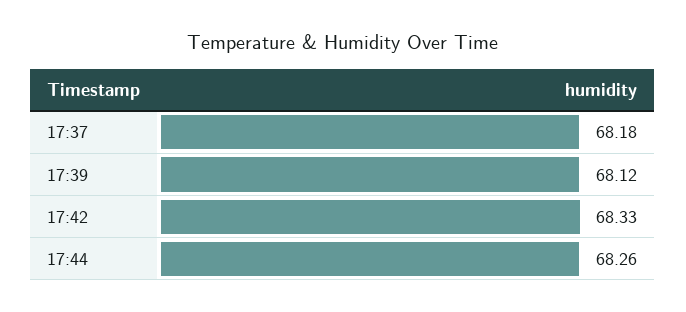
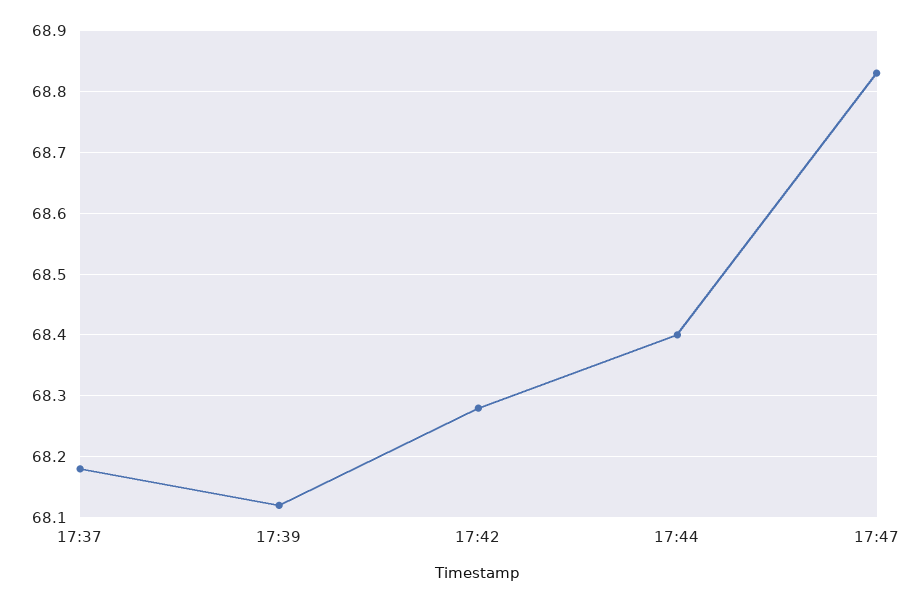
17:42: 68.33 -> 68.28
17:44: 68.26 -> 68.4
17:47: none -> 68.83

